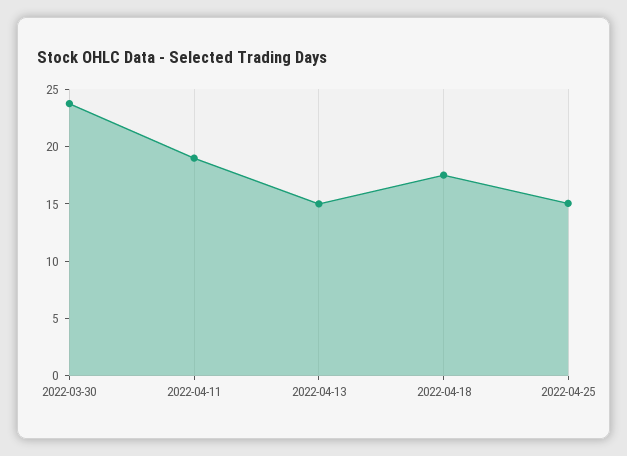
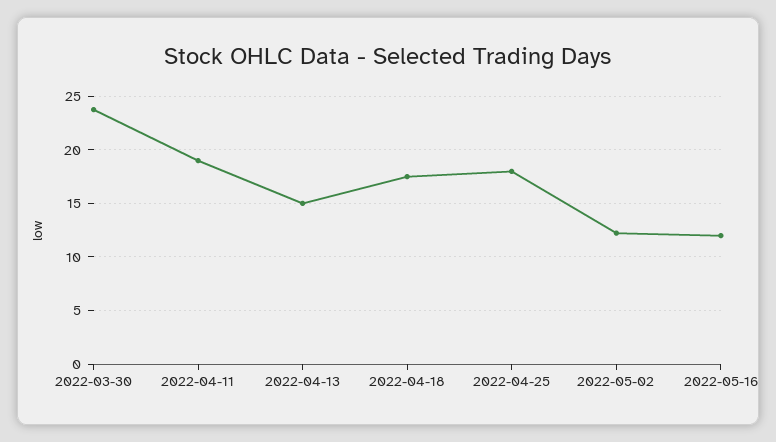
2022-04-25: 15 -> 18
2022-05-02: none -> 12
2022-05-16: none -> 12

